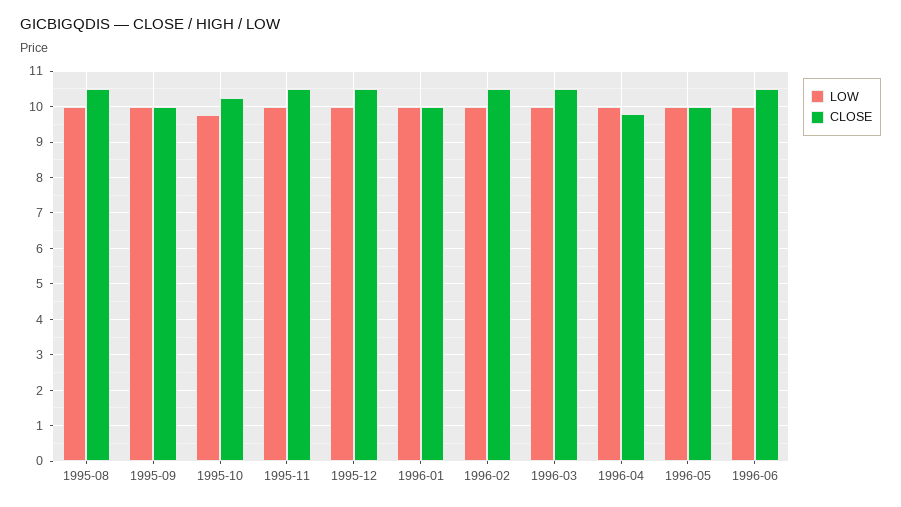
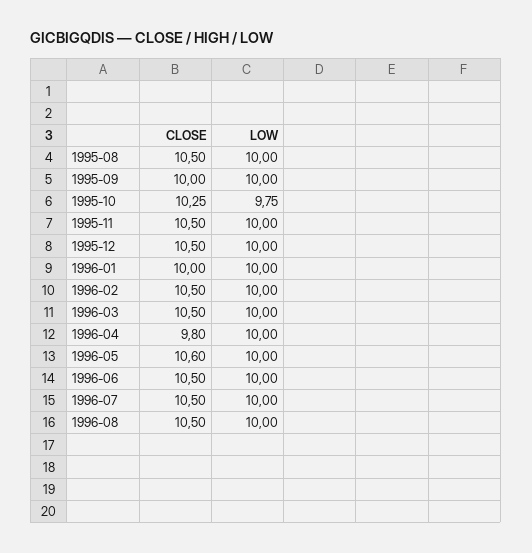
CLOSE, 1996-05: 10 -> 10.6
CLOSE, 1996-07: none -> 10.5
LOW, 1996-07: none -> 10
CLOSE, 1996-08: none -> 10.5
LOW, 1996-08: none -> 10

